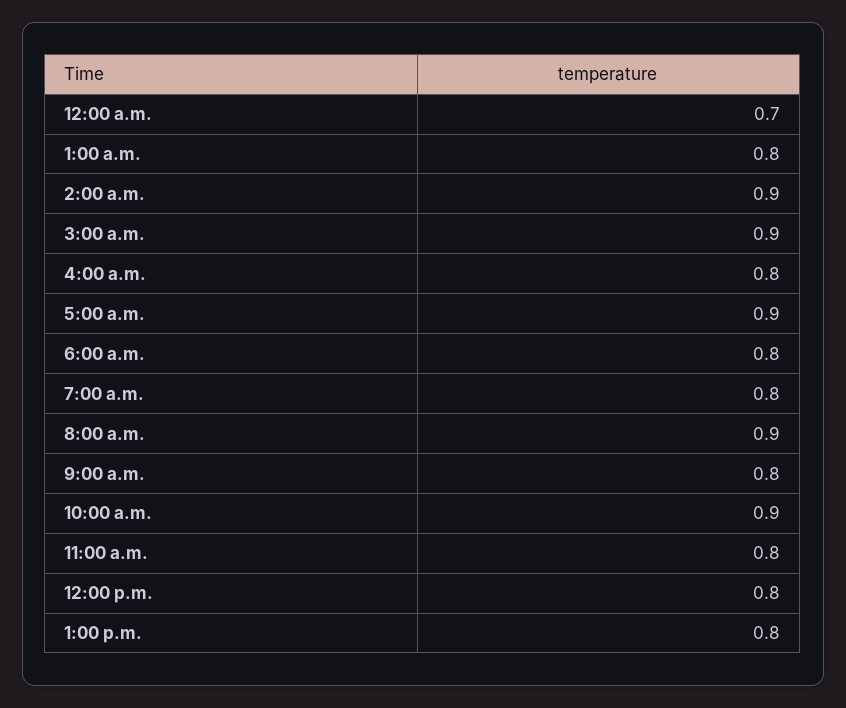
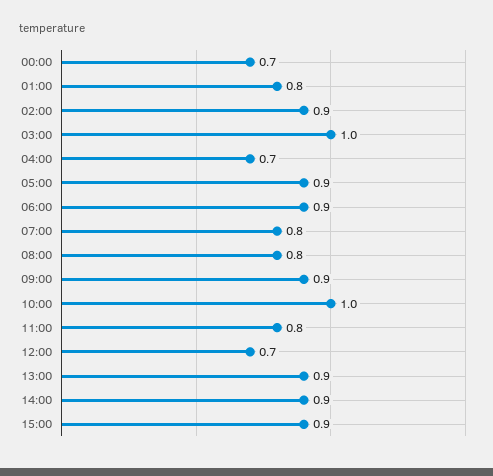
3:00 a.m.: 0.9 -> 1
4:00 a.m.: 0.8 -> 0.7
6:00 a.m.: 0.8 -> 0.9
8:00 a.m.: 0.9 -> 0.8
9:00 a.m.: 0.8 -> 0.9
10:00 a.m.: 0.9 -> 1
12:00 p.m.: 0.8 -> 0.7
1:00 p.m.: 0.8 -> 0.9
14:00: none -> 0.9
15:00: none -> 0.9

